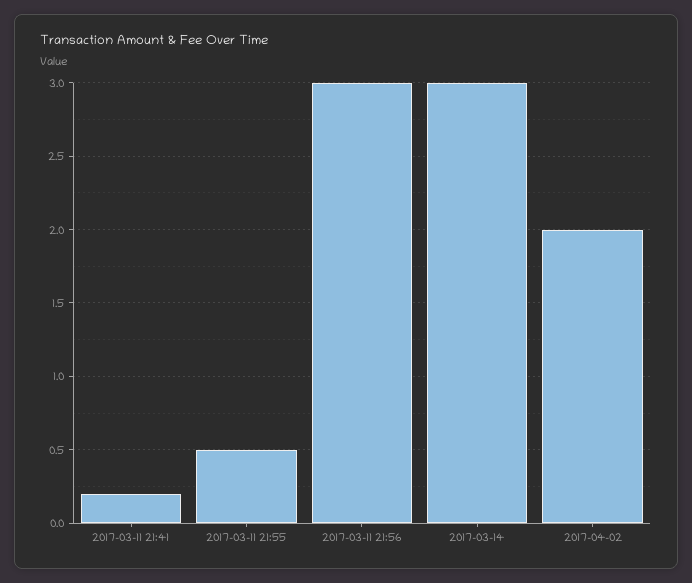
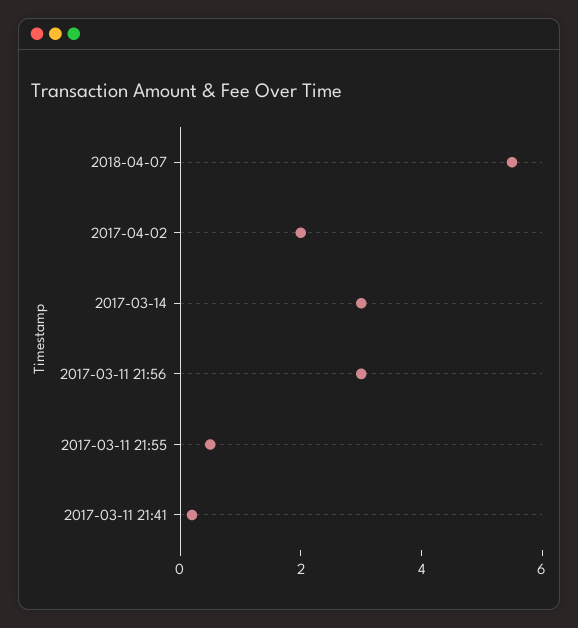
2018-04-07: none -> 5.5

